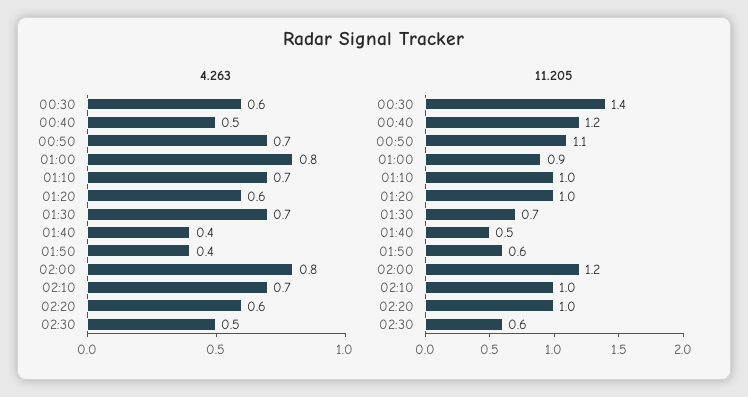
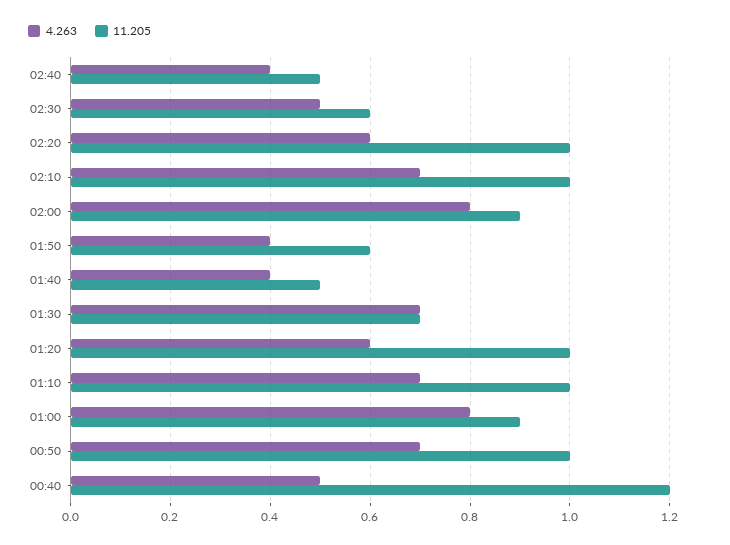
4.263, 00:30: 0.6 -> none
11.205, 00:30: 1.4 -> none
11.205, 00:50: 1.1 -> 1
11.205, 02:00: 1.2 -> 0.9
4.263, 02:40: none -> 0.4
11.205, 02:40: none -> 0.5

